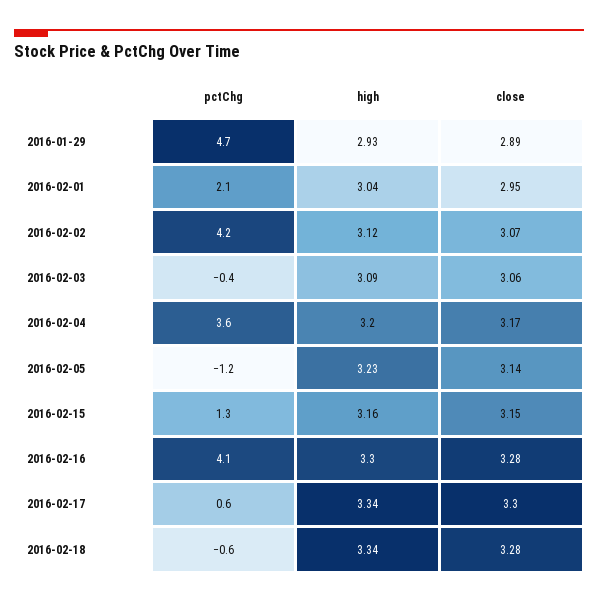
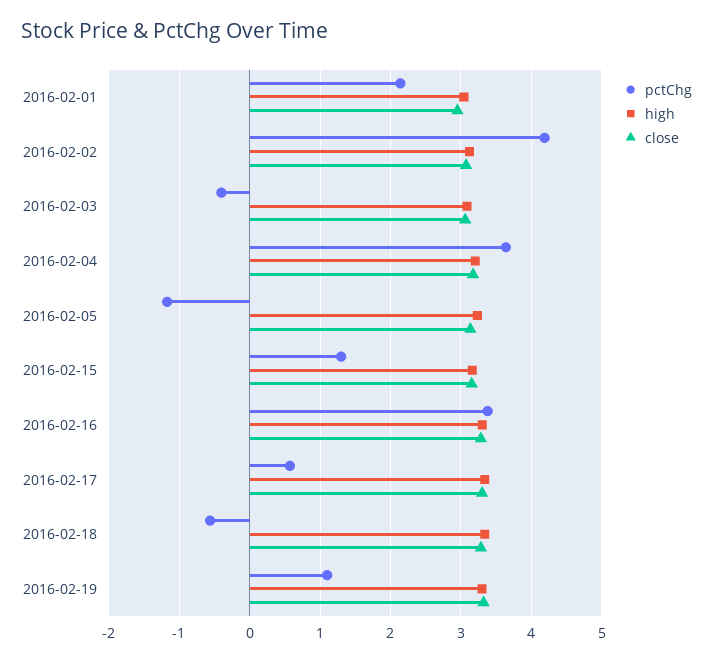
pctChg, 2016-01-29: 4.7 -> none
high, 2016-01-29: 2.93 -> none
close, 2016-01-29: 2.89 -> none
pctChg, 2016-02-16: 4.1 -> 3.4
pctChg, 2016-02-19: none -> 1.1
high, 2016-02-19: none -> 3.3
close, 2016-02-19: none -> 3.3

